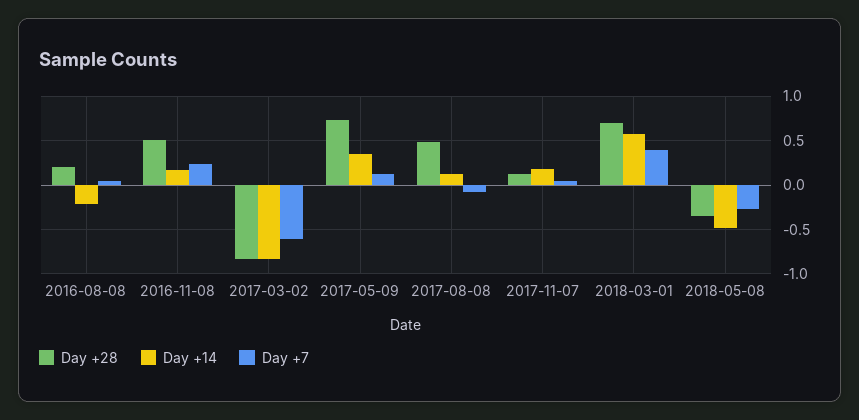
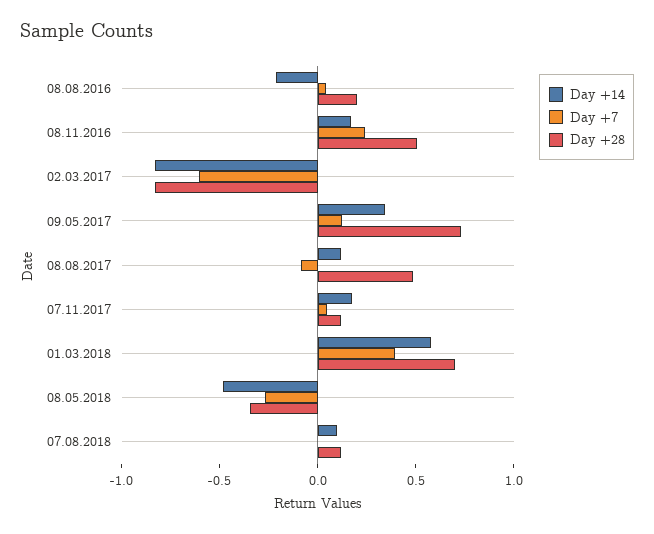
Day +14, 07.08.2018: none -> 0.1
Day +7, 07.08.2018: none -> 0
Day +28, 07.08.2018: none -> 0.1

